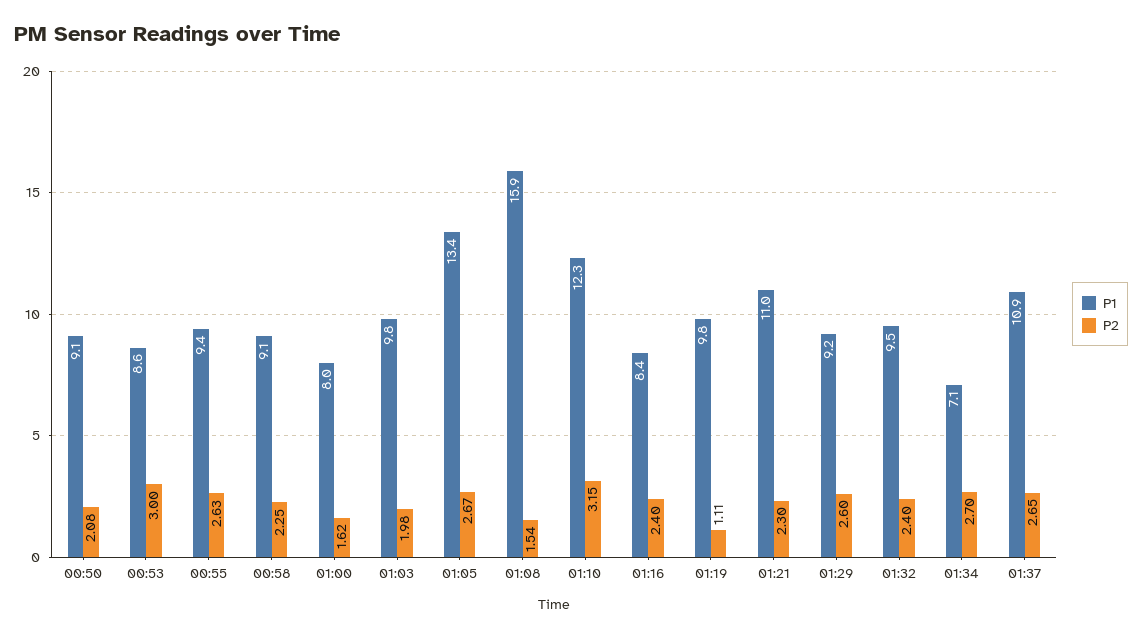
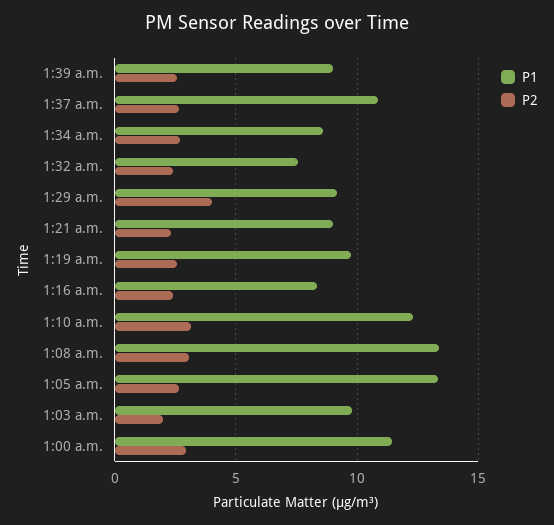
P1, 00:50: 9.1 -> none
P2, 00:50: 2.08 -> none
P1, 00:53: 8.6 -> none
P2, 00:53: 3 -> none
P1, 00:55: 9.4 -> none
P2, 00:55: 2.63 -> none
P1, 00:58: 9.1 -> none
P2, 00:58: 2.25 -> none
P1, 01:00: 8 -> 11.5
P2, 01:00: 1.62 -> 3
P1, 01:08: 15.9 -> 13.5
P2, 01:08: 1.54 -> 3
P2, 01:19: 1.11 -> 2.5
P1, 01:21: 11 -> 9
P2, 01:29: 2.6 -> 4
P1, 01:32: 9.5 -> 7.5
P1, 01:34: 7.1 -> 8.5
P1, 1:39 a.m.: none -> 9
P2, 1:39 a.m.: none -> 2.5

